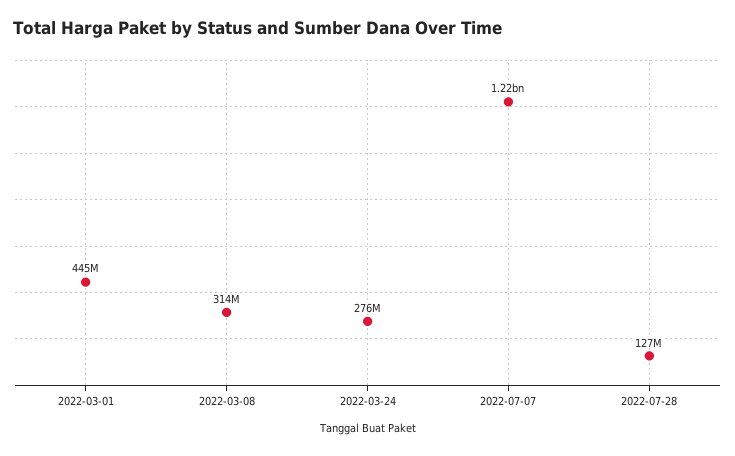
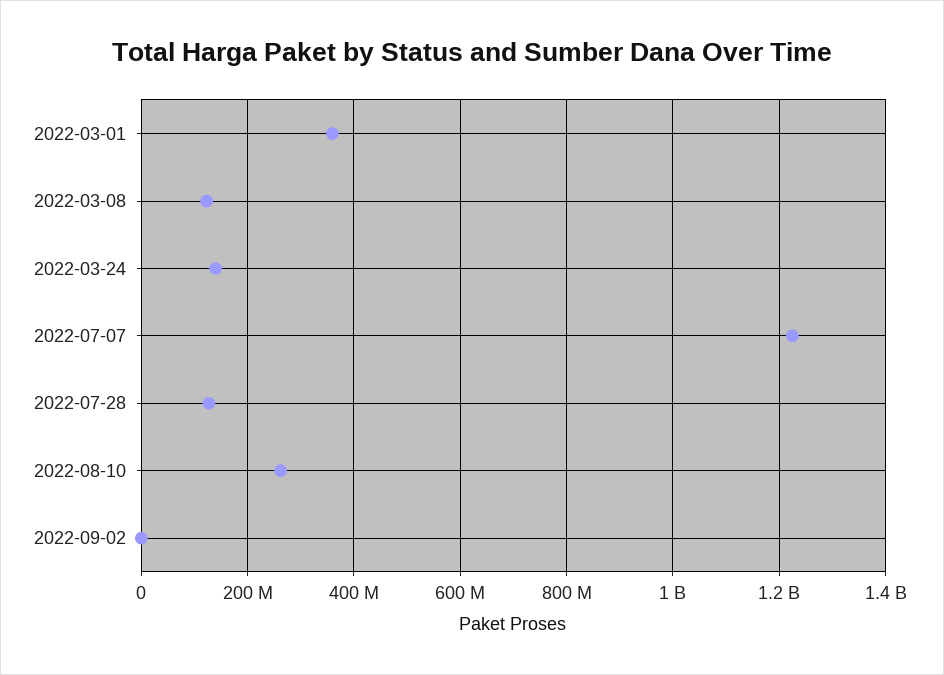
2022-03-01: 445000000 -> 360000000
2022-03-08: 314000000 -> 120000000
2022-03-24: 276000000 -> 140000000
2022-08-10: none -> 260000000
2022-09-02: none -> 0

